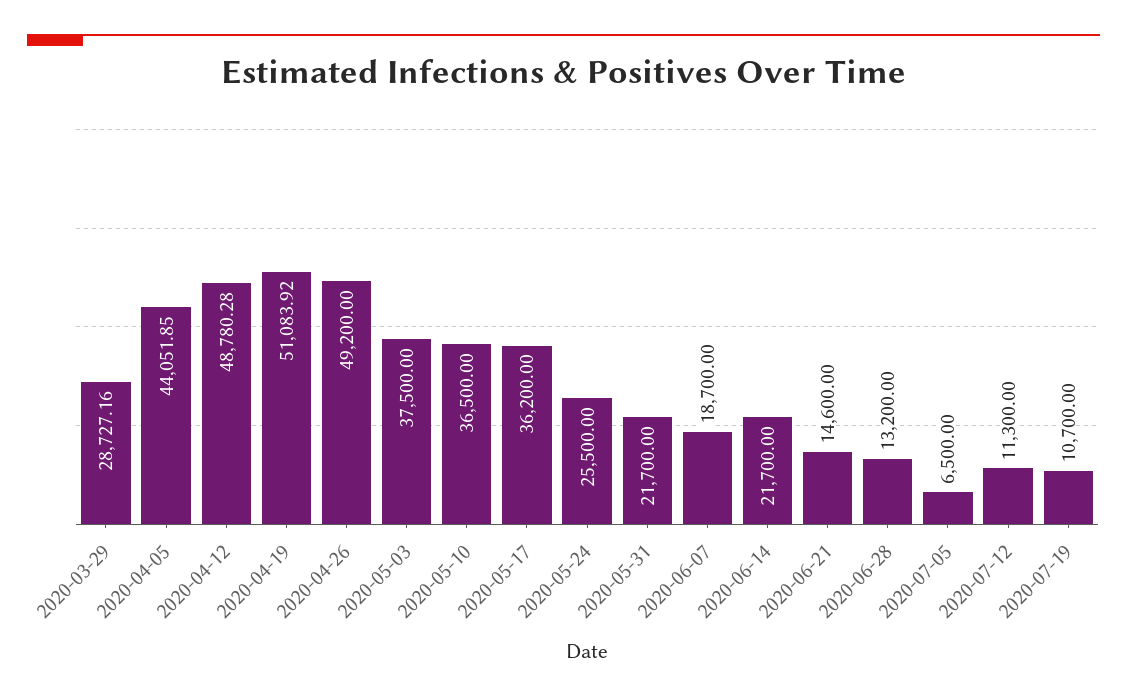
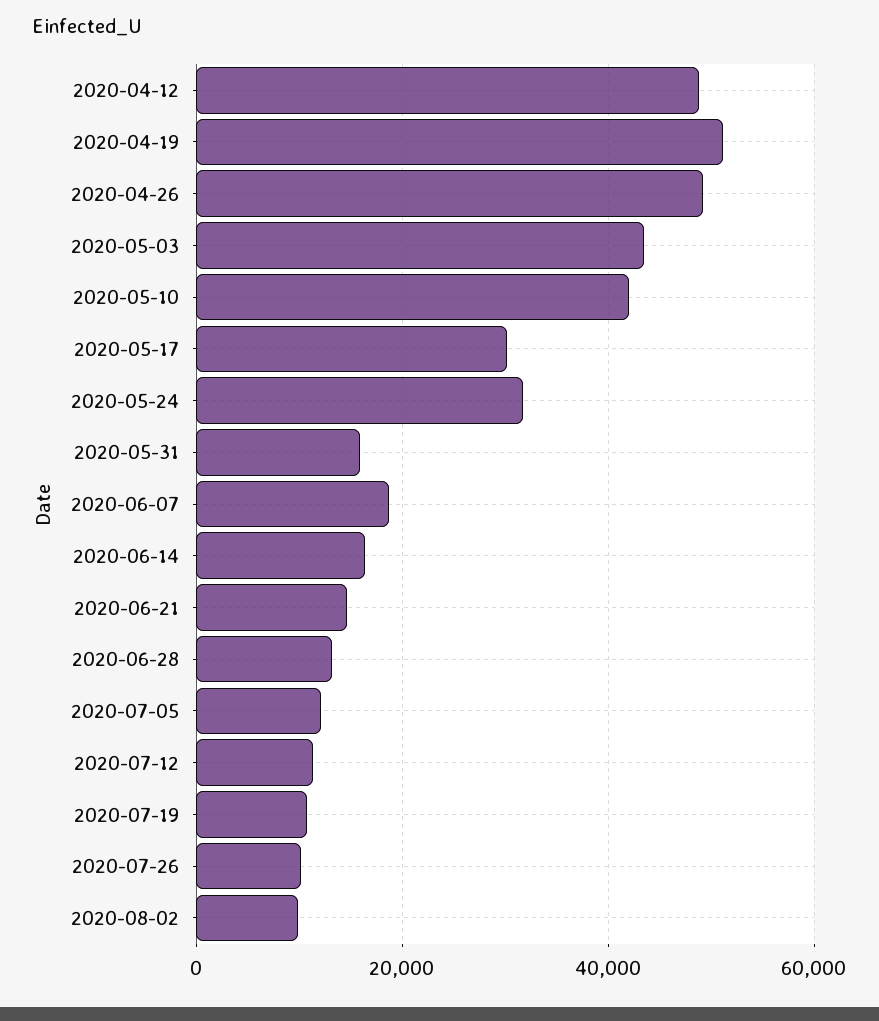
2020-03-29: 28727.16 -> none
2020-04-05: 44051.85 -> none
2020-05-03: 37500 -> 44000
2020-05-10: 36500 -> 42000
2020-05-17: 36200 -> 30000
2020-05-24: 25500 -> 32000
2020-05-31: 21700 -> 16000
2020-06-14: 21700 -> 16000
2020-07-05: 6500 -> 12000
2020-07-26: none -> 10000
2020-08-02: none -> 10000

